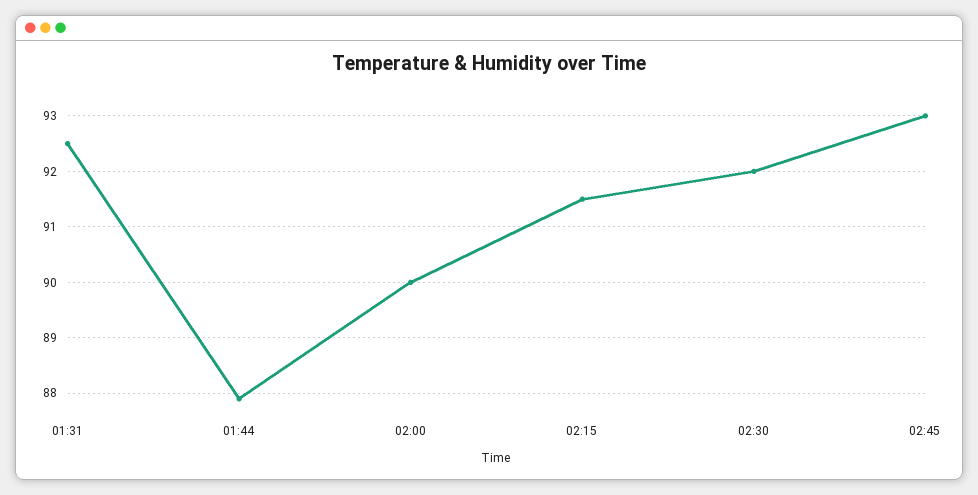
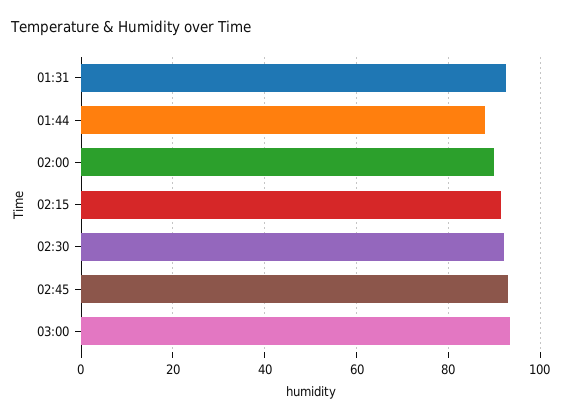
03:00: none -> 94

